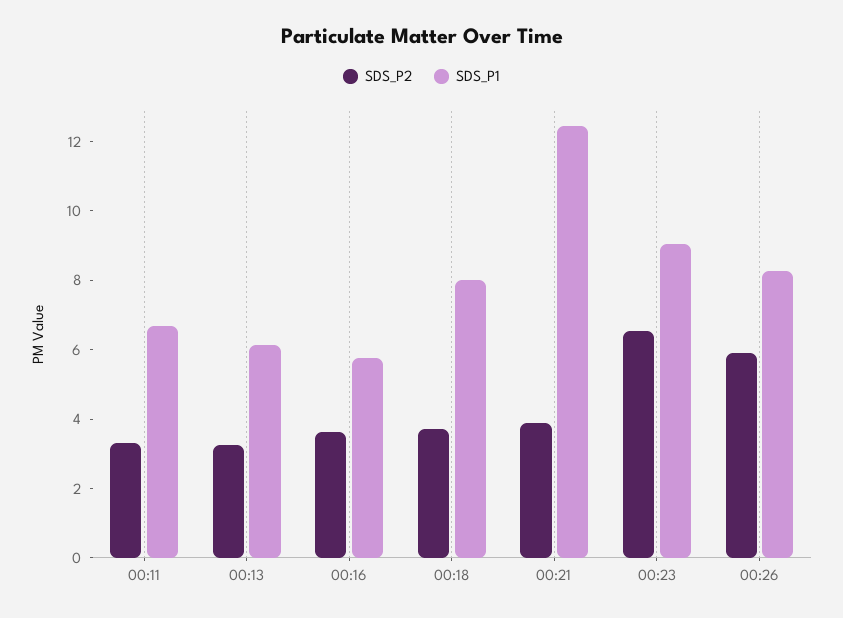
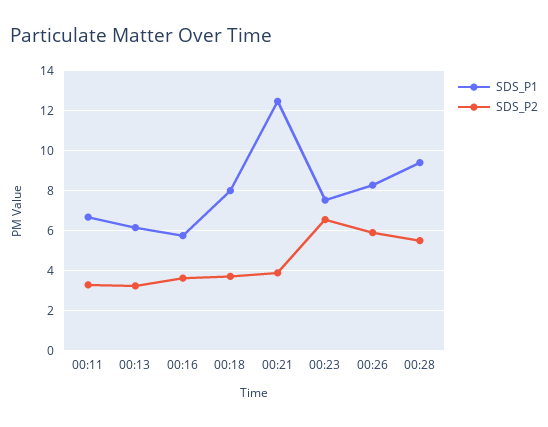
SDS_P1, 00:23: 9 -> 7.5
SDS_P1, 00:28: none -> 9.5
SDS_P2, 00:28: none -> 5.5

